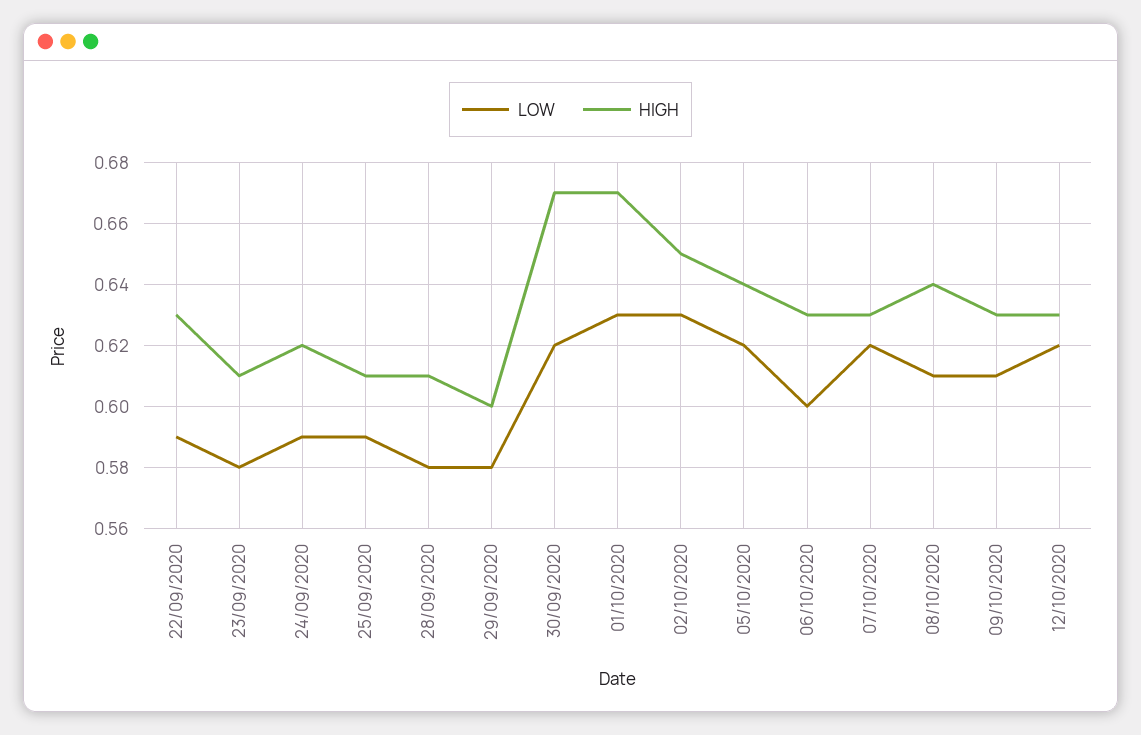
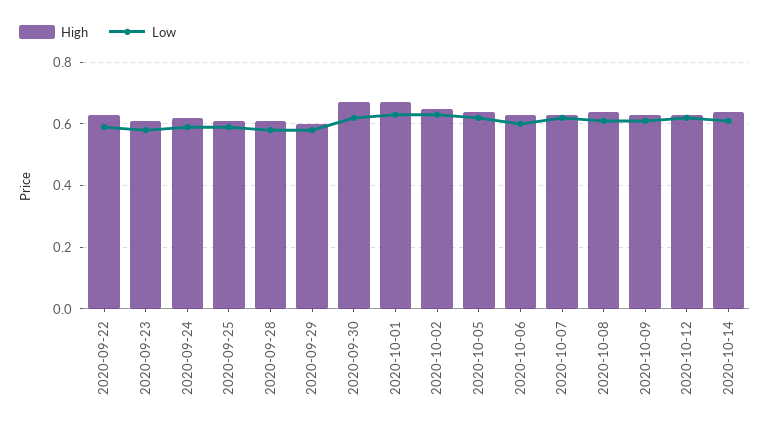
HIGH, 2020-10-14: none -> 0.65
LOW, 2020-10-14: none -> 0.6

